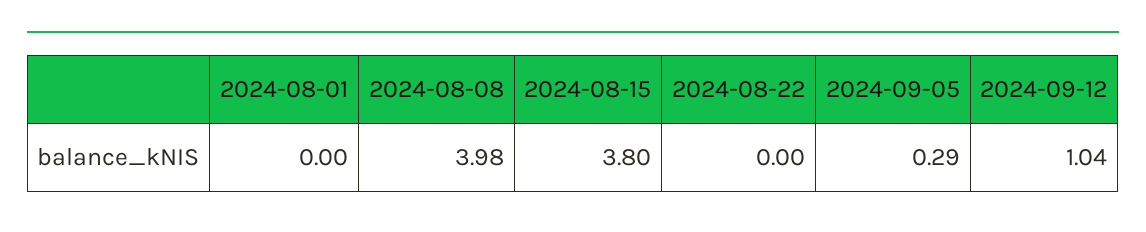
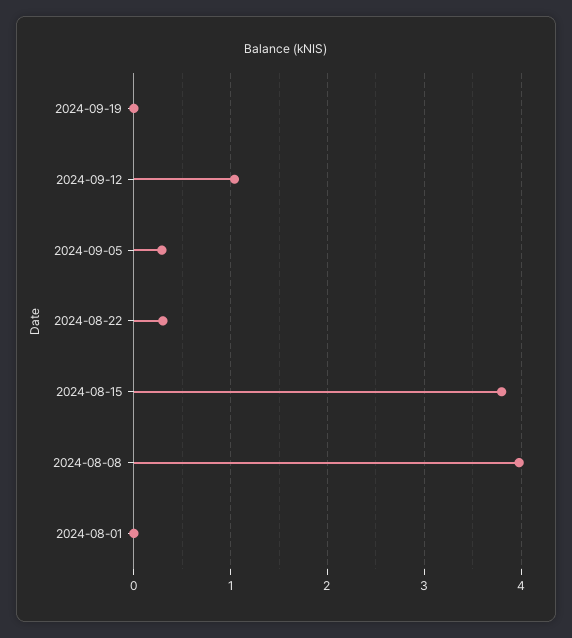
2024-08-22: 0 -> 0.3
2024-09-19: none -> 0

